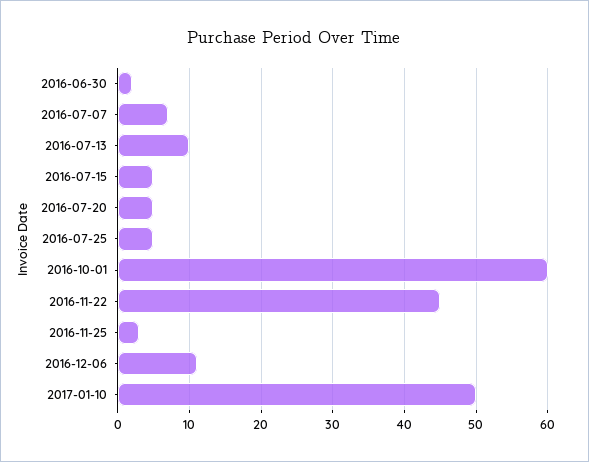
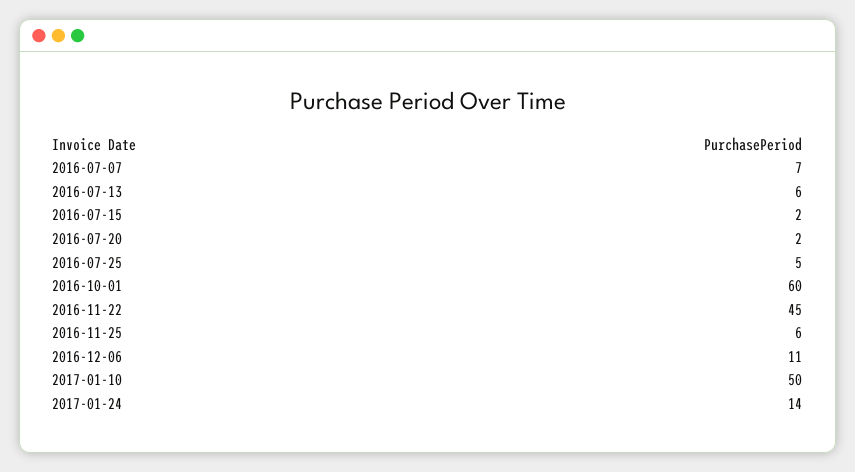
2016-06-30: 2 -> none
2016-07-13: 10 -> 6
2016-07-15: 5 -> 2
2016-07-20: 5 -> 2
2016-11-25: 3 -> 6
2017-01-24: none -> 14

